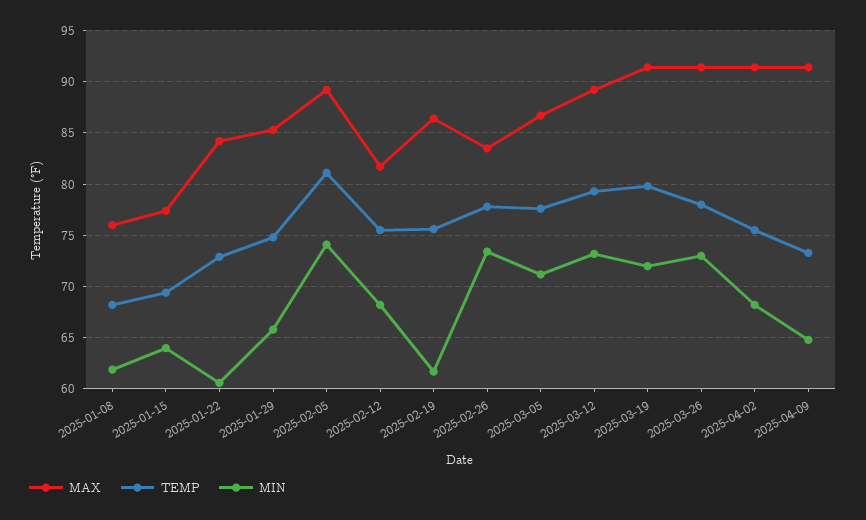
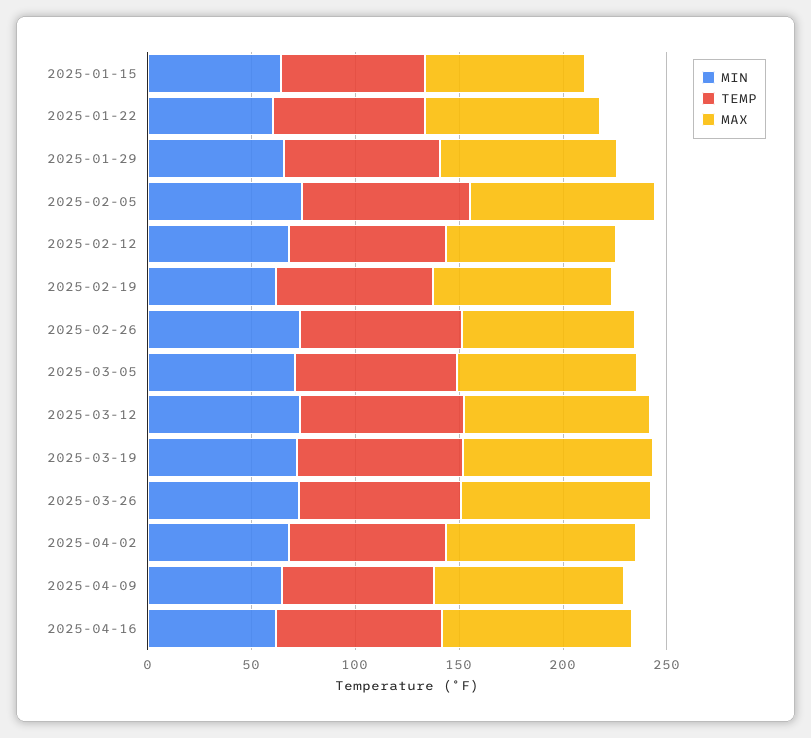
MAX, 2025-01-08: 76 -> none
TEMP, 2025-01-08: 68 -> none
MIN, 2025-01-08: 62 -> none
MIN, 2025-04-16: none -> 60
TEMP, 2025-04-16: none -> 80
MAX, 2025-04-16: none -> 90

